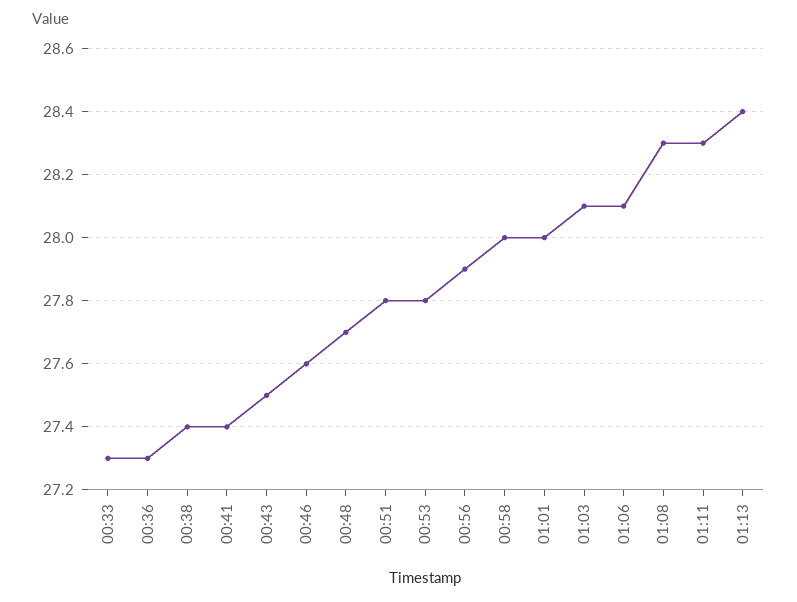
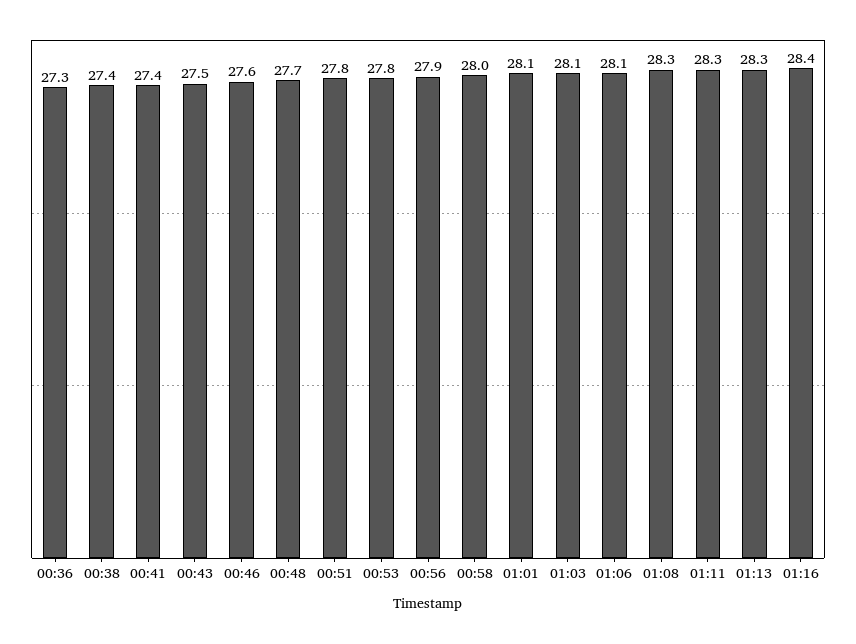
00:33: 27.3 -> none
01:01: 28 -> 28.1
01:13: 28.4 -> 28.3
01:16: none -> 28.4

